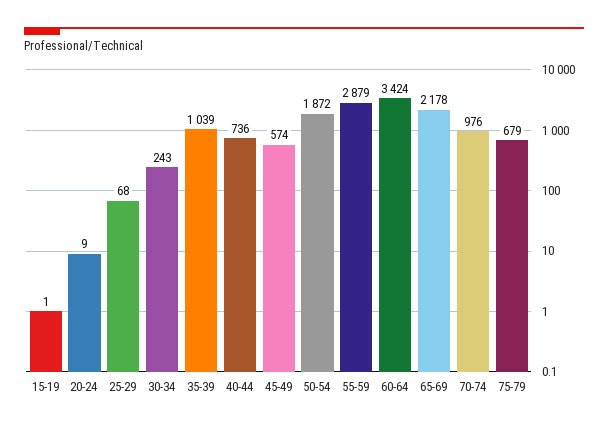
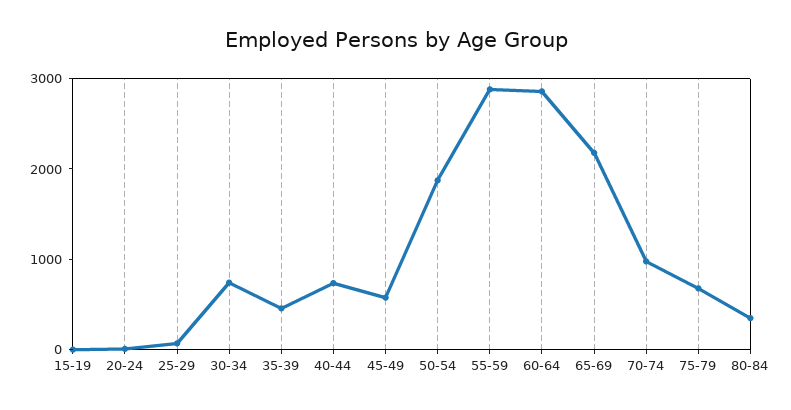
30-34: 243 -> 800
35-39: 1039 -> 400
60-64: 3424 -> 2800
80-84: none -> 400

